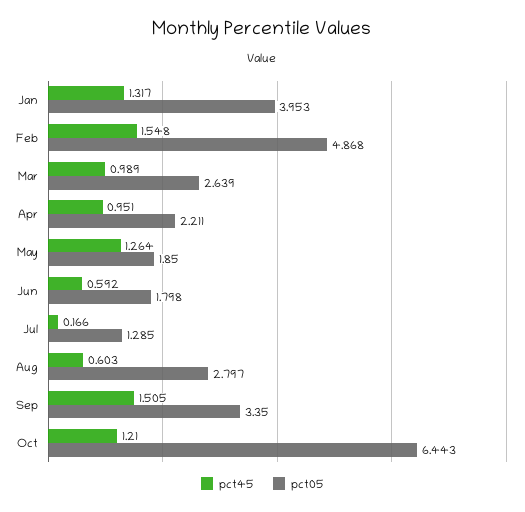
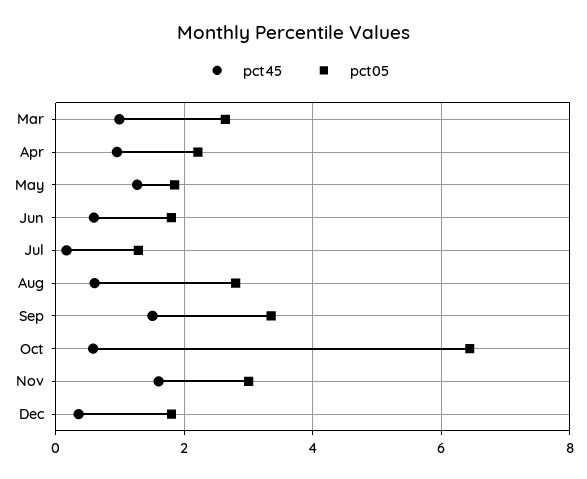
pct45, Jan: 1.317 -> none
pct05, Jan: 3.953 -> none
pct45, Feb: 1.548 -> none
pct05, Feb: 4.868 -> none
pct45, Oct: 1.21 -> 0.6
pct45, Nov: none -> 1.6
pct05, Nov: none -> 3
pct45, Dec: none -> 0.4
pct05, Dec: none -> 1.8

